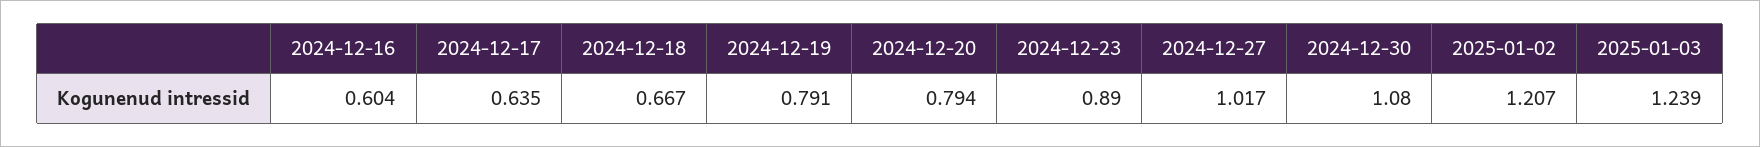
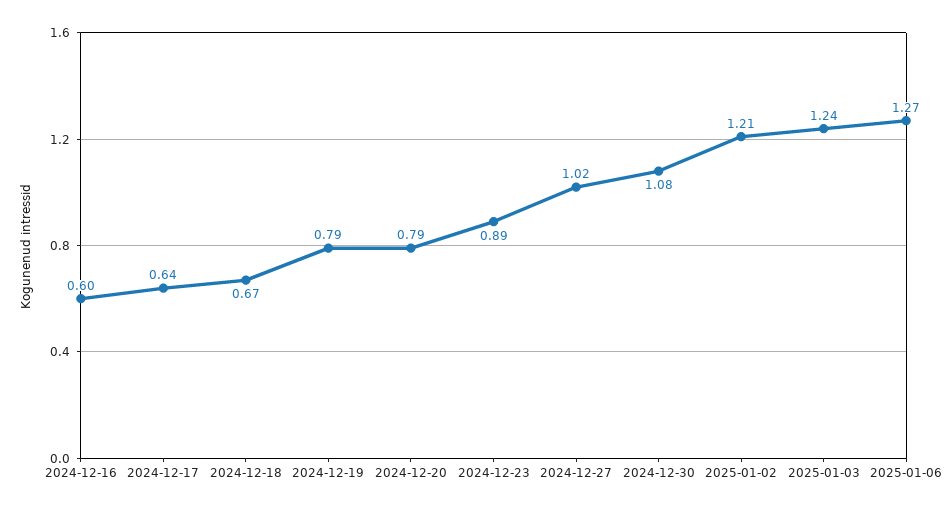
2025-01-06: none -> 1.27

